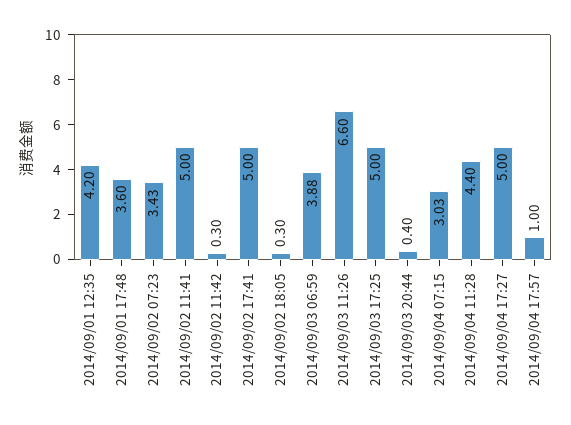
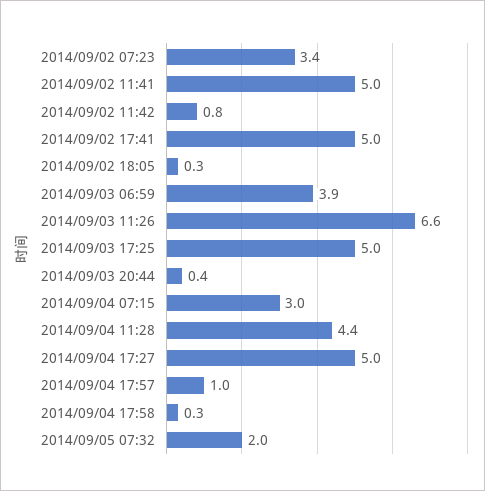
2014/09/01 12:35: 4.2 -> none
2014/09/01 17:48: 3.6 -> none
2014/09/02 11:42: 0.3 -> 0.8
2014/09/04 17:58: none -> 0.3
2014/09/05 07:32: none -> 2

